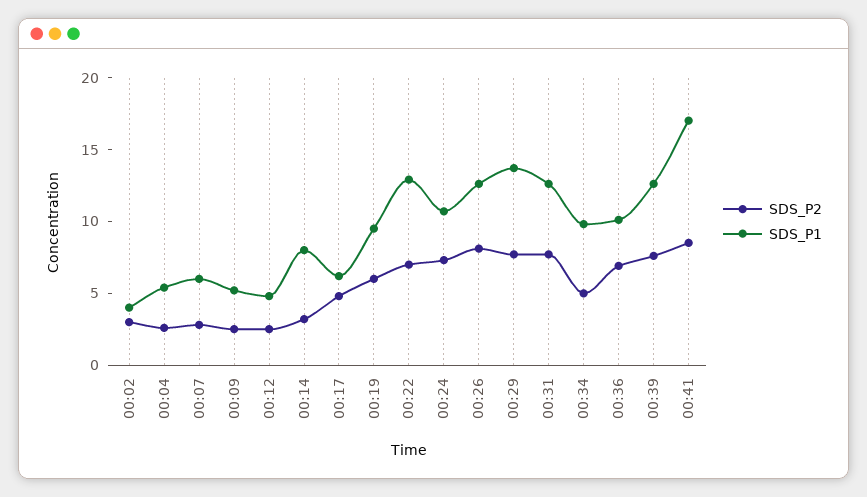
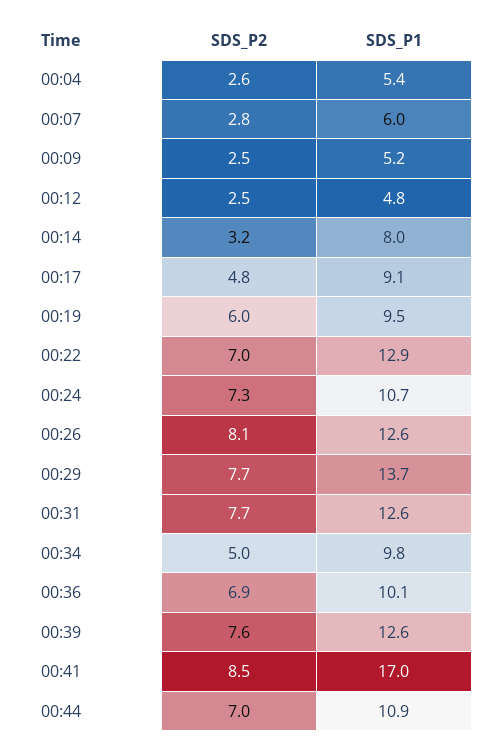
SDS_P2, 00:02: 3 -> none
SDS_P1, 00:02: 4 -> none
SDS_P1, 00:17: 6 -> 9.1
SDS_P2, 00:44: none -> 7
SDS_P1, 00:44: none -> 10.9

